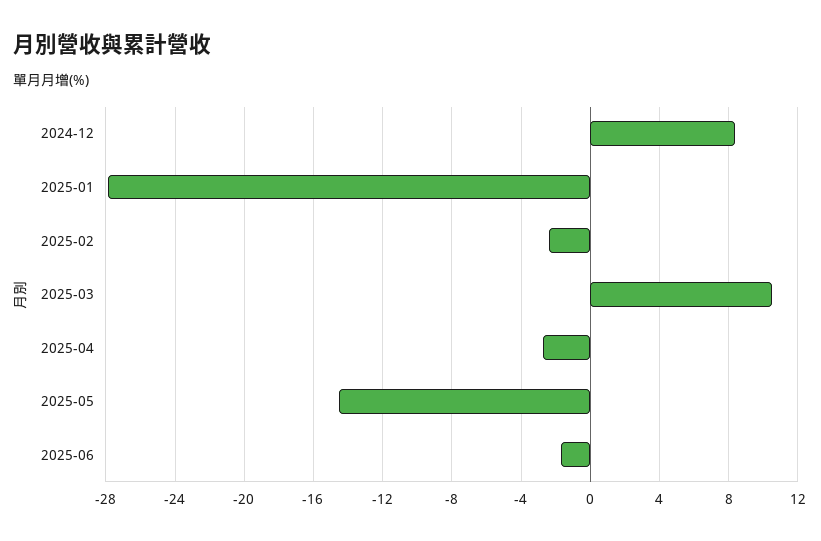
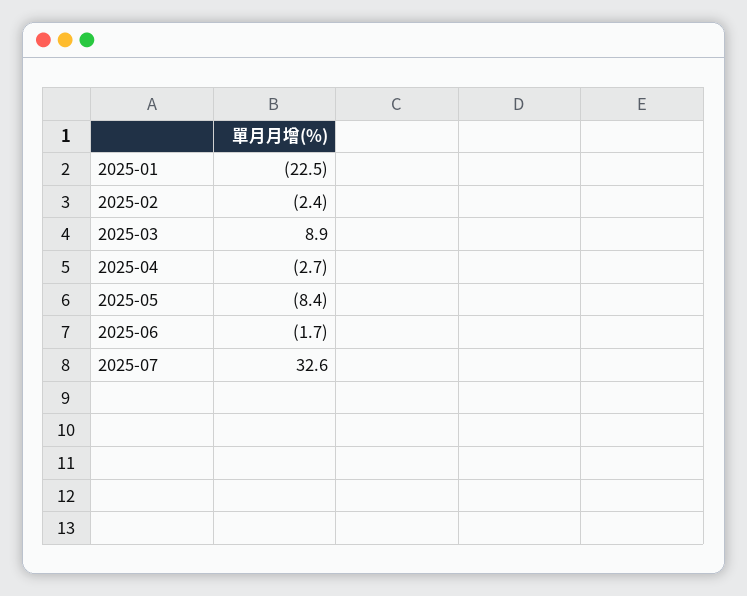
2024-12: 8.5 -> none
2025-01: -28 -> -22.5
2025-03: 10.5 -> 8.9
2025-05: -14.5 -> -8.4
2025-07: none -> 32.6

